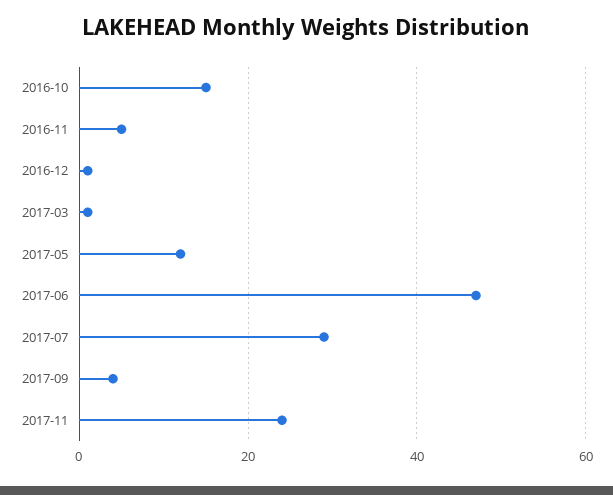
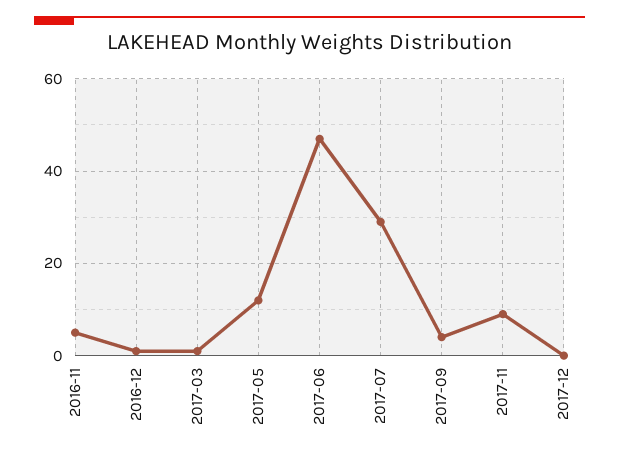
2016-10: 15 -> none
2017-11: 25 -> 10
2017-12: none -> 0

